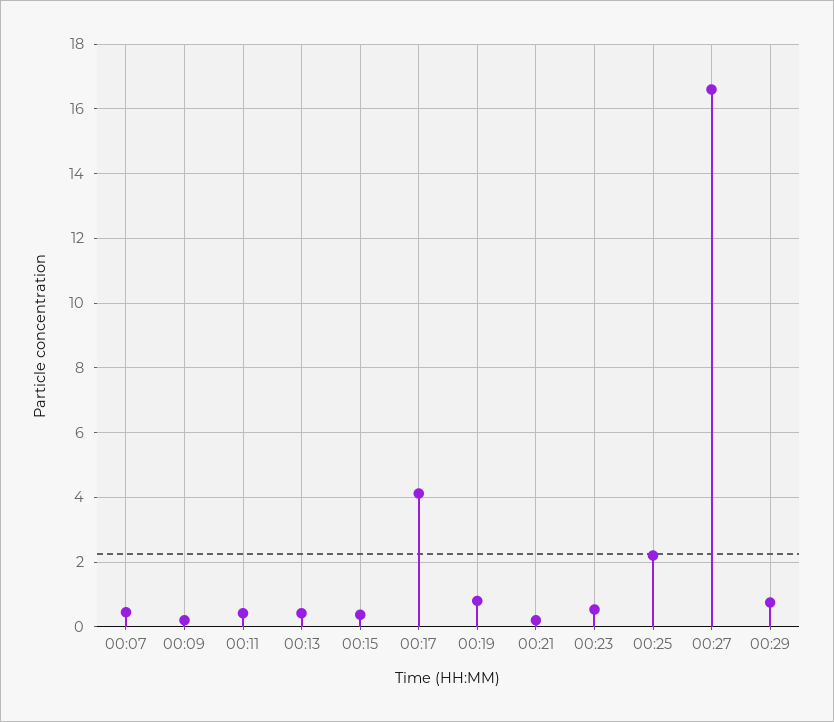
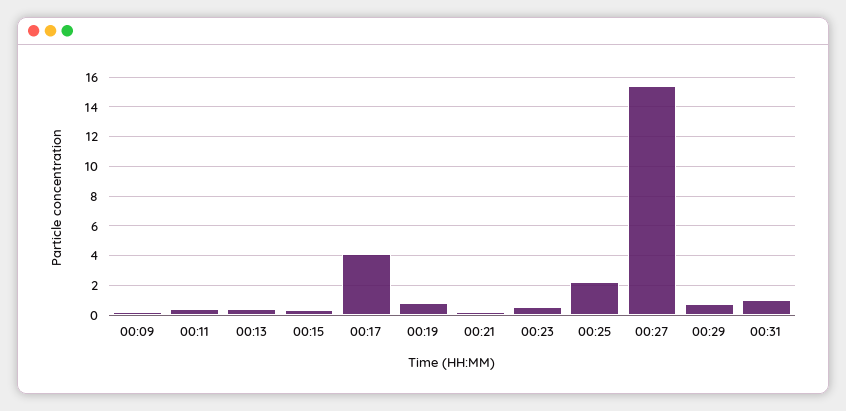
00:07: 0.4 -> none
00:27: 16.6 -> 15.5
00:31: none -> 1

